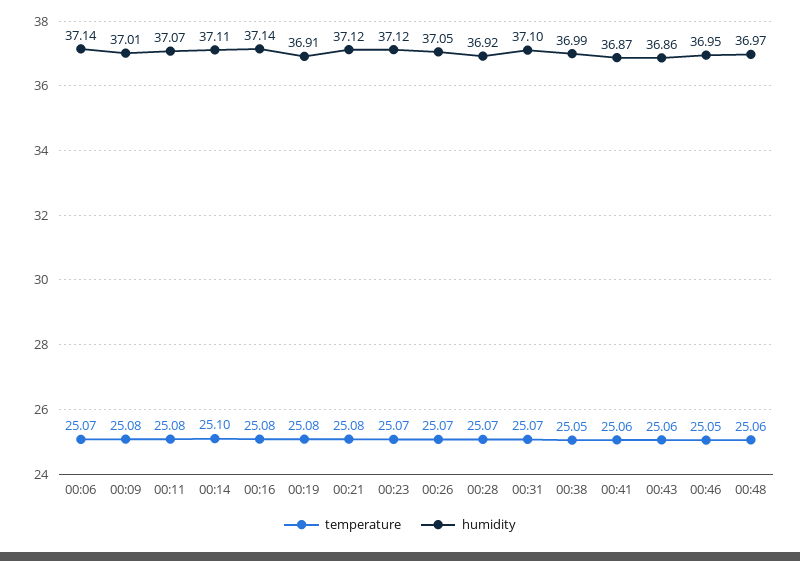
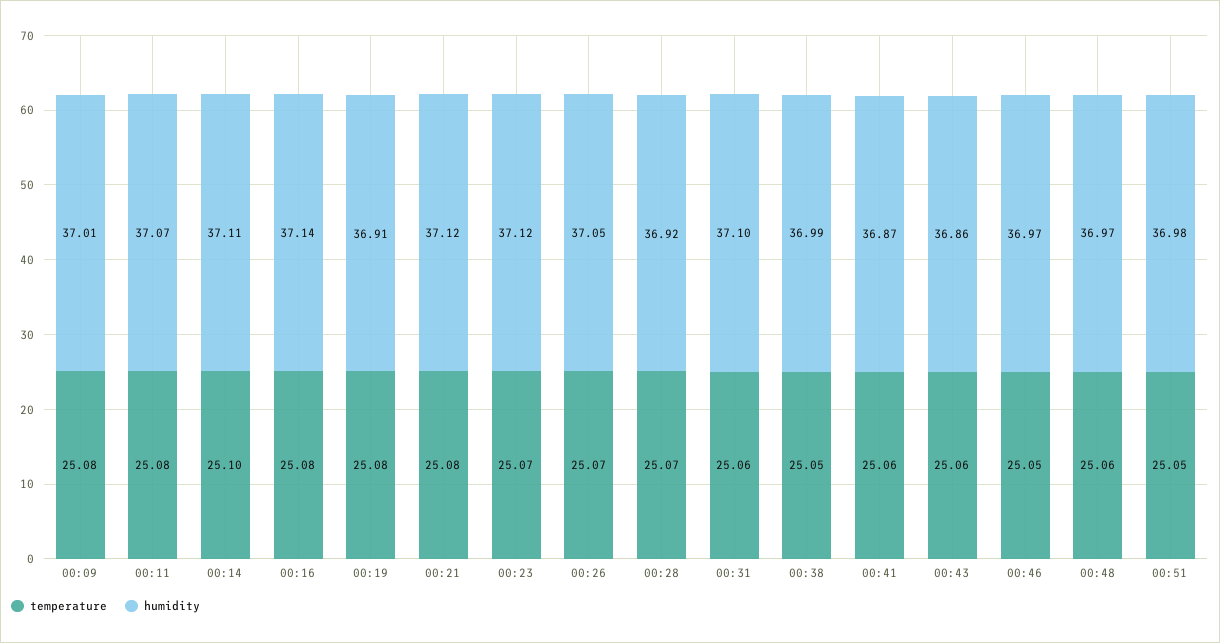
temperature, 00:06: 25.07 -> none
humidity, 00:06: 37.14 -> none
temperature, 00:31: 25.07 -> 25.06
humidity, 00:46: 36.95 -> 36.97
temperature, 00:51: none -> 25.05
humidity, 00:51: none -> 36.98

